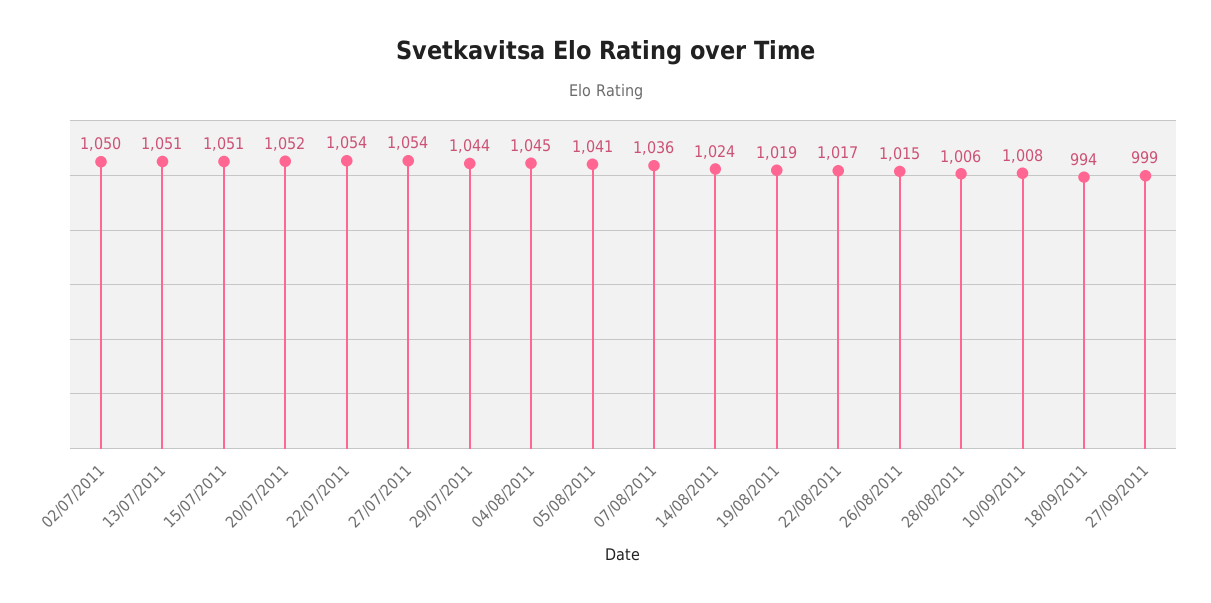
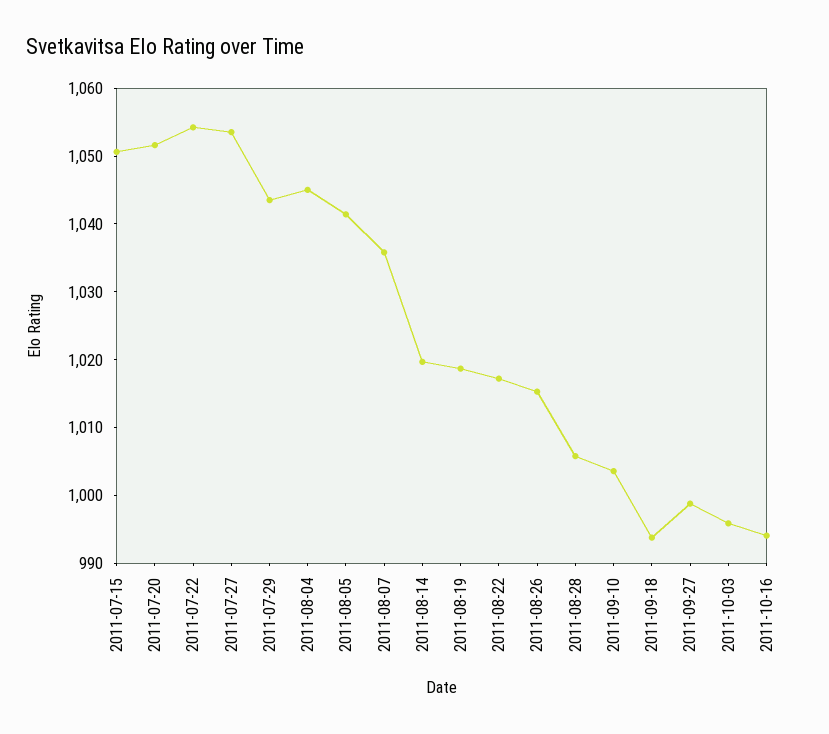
02/07/2011: 1050 -> none
13/07/2011: 1051 -> none
14/08/2011: 1024 -> 1020
10/09/2011: 1008 -> 1004
2011-10-03: none -> 996
2011-10-16: none -> 994

